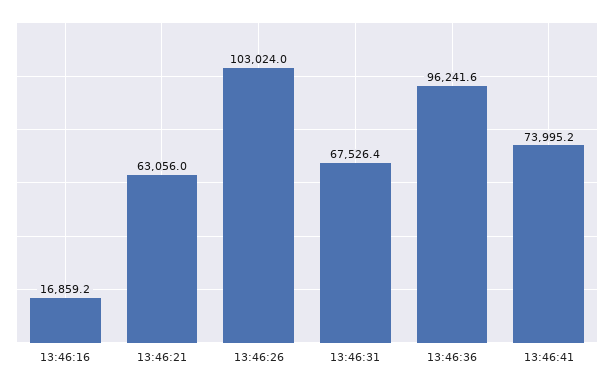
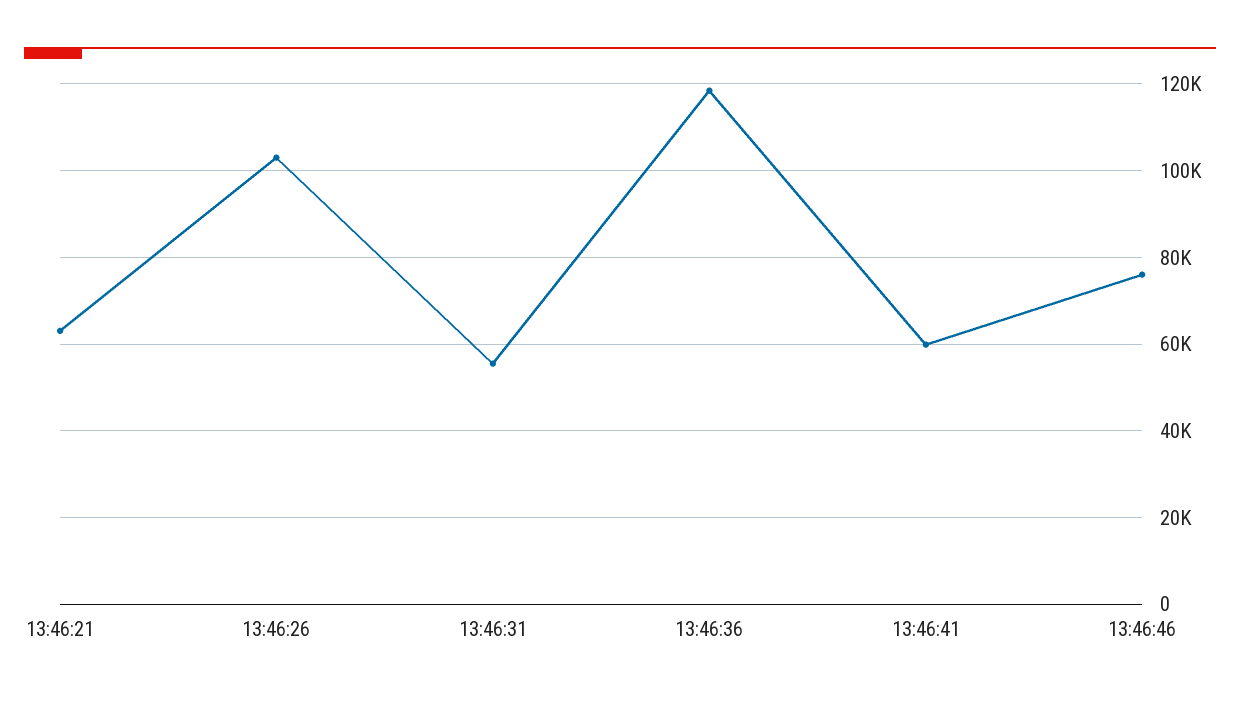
13:46:16: 16859.2 -> none
13:46:31: 67526.4 -> 56000
13:46:36: 96241.6 -> 118000
13:46:41: 73995.2 -> 60000
13:46:46: none -> 76000

